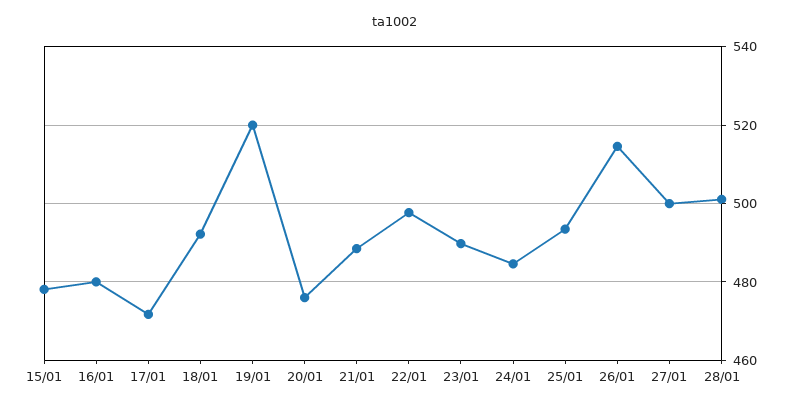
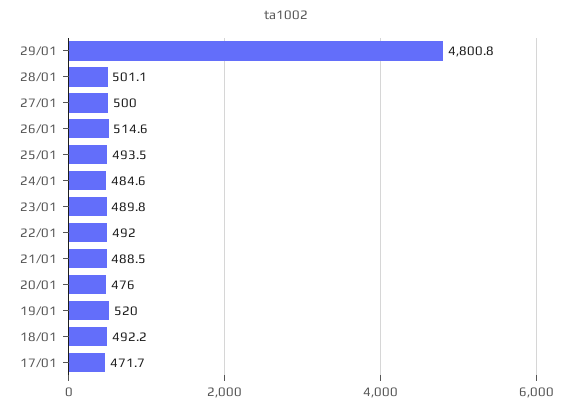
15/01: 478 -> none
16/01: 480 -> none
22/01: 498 -> 492
29/01: none -> 4800.8

